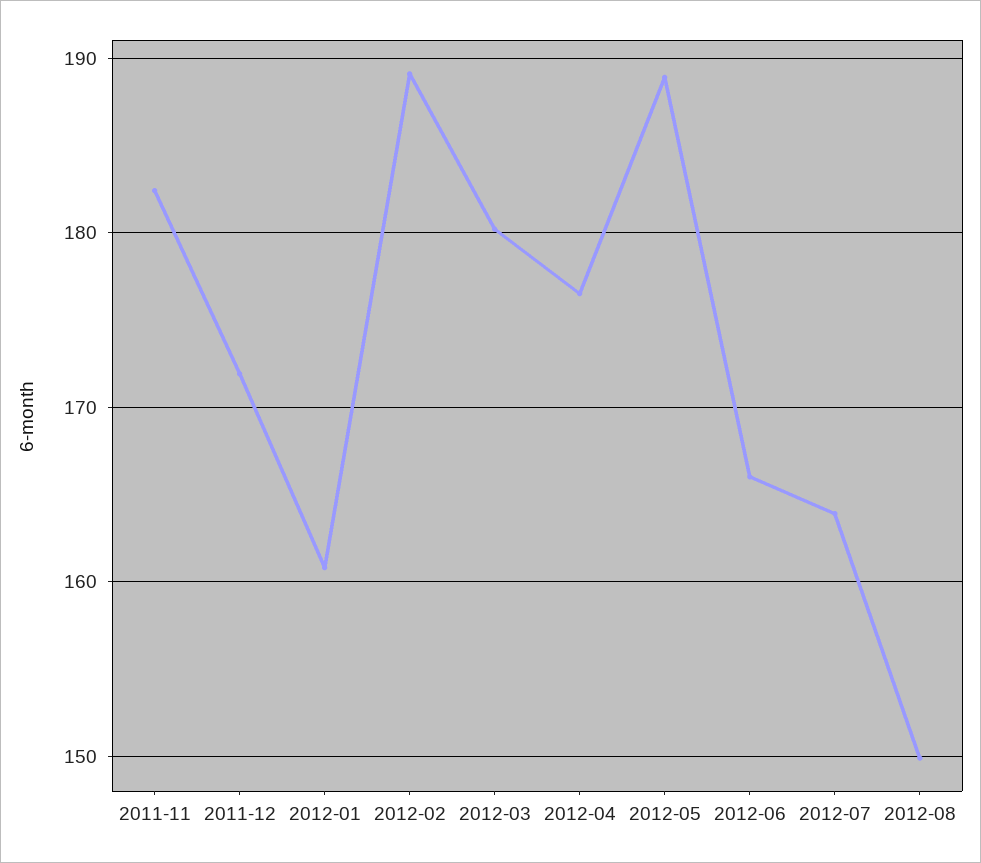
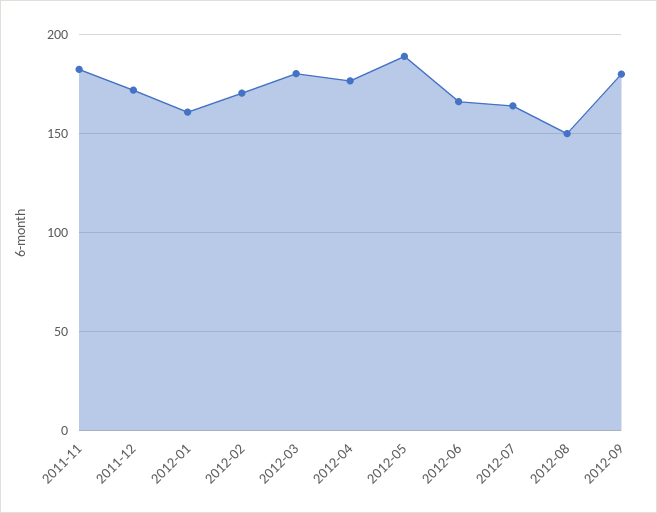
2012-02: 189 -> 170
2012-09: none -> 180

